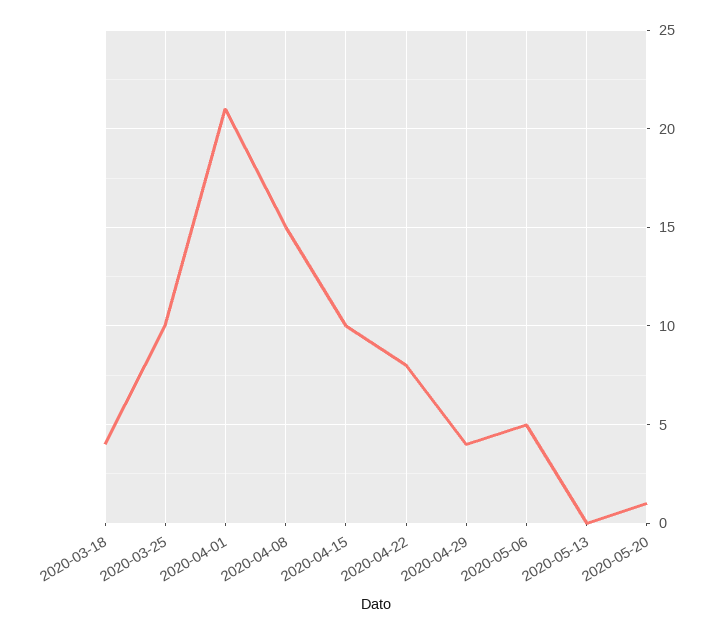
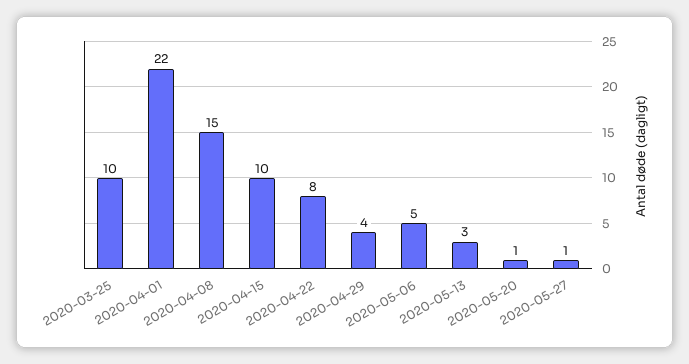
2020-03-18: 4 -> none
2020-04-01: 21 -> 22
2020-05-13: 0 -> 3
2020-05-27: none -> 1

